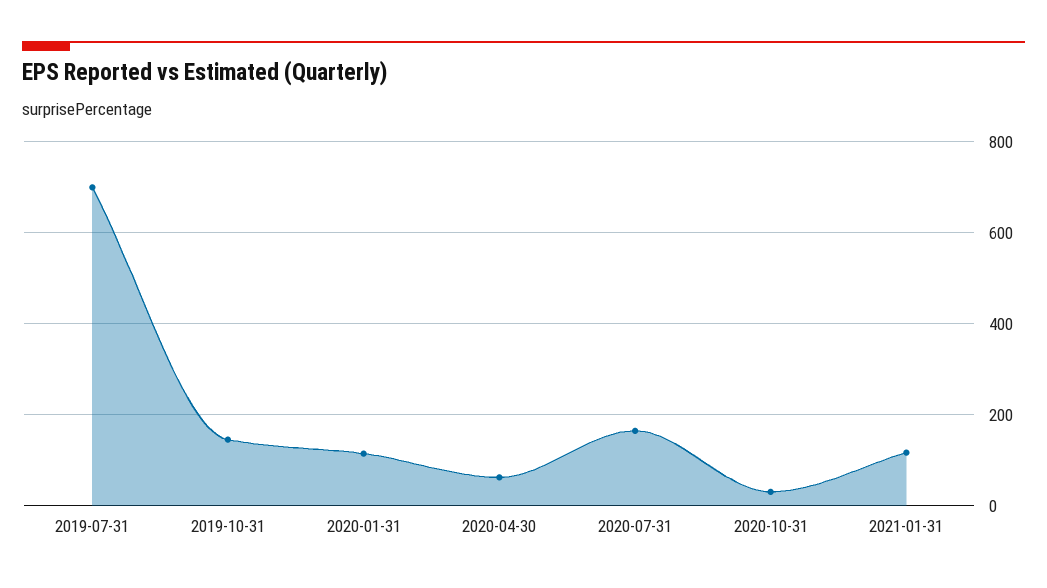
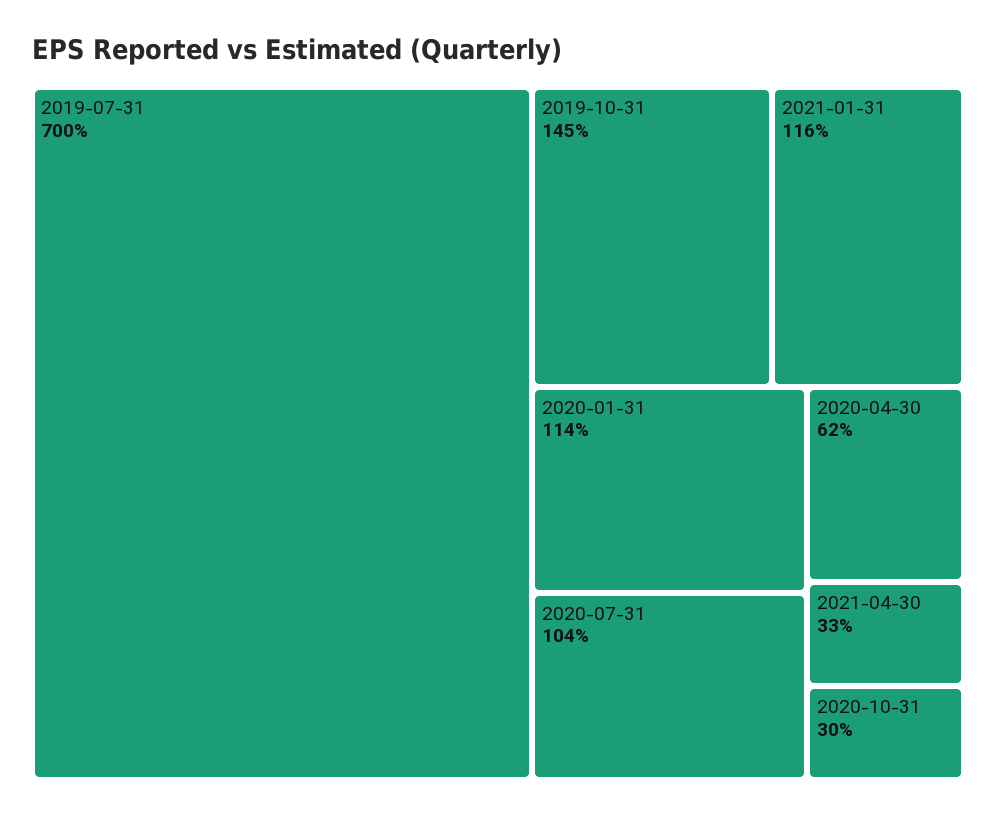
2020-07-31: 160 -> 104
2021-04-30: none -> 33

